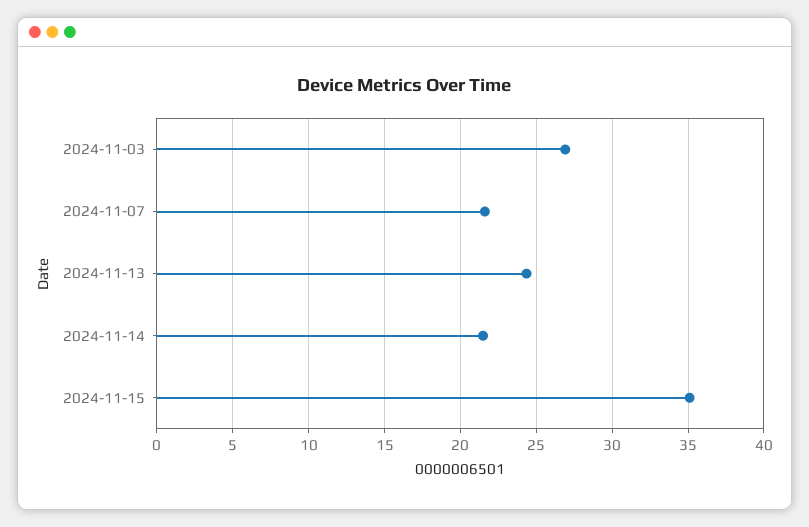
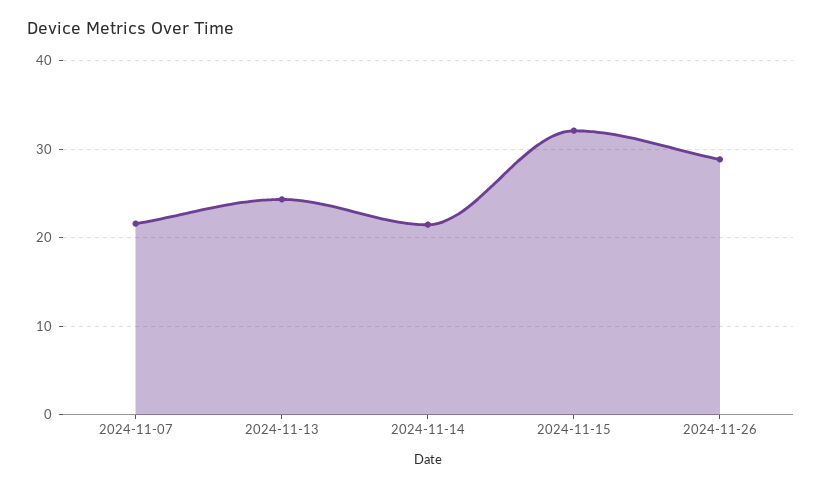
2024-11-03: 27 -> none
2024-11-15: 35 -> 32
2024-11-26: none -> 29

